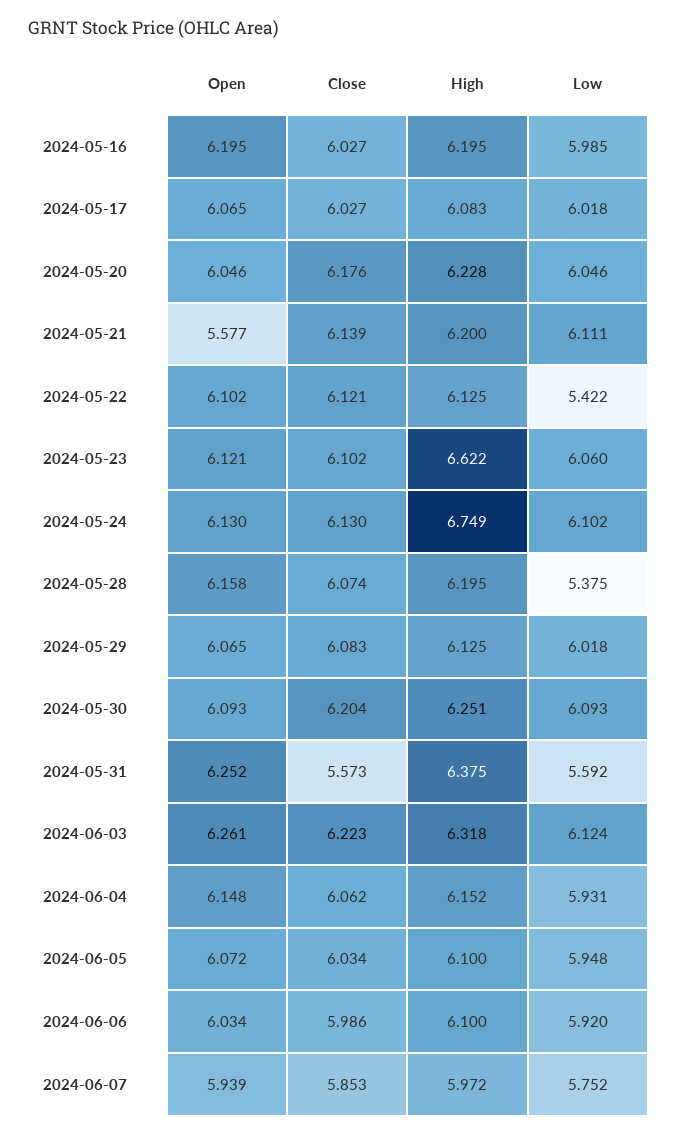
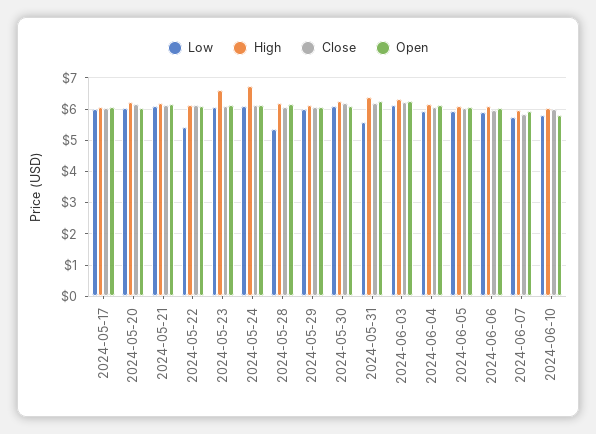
Open, 2024-05-16: 6.195 -> none
Close, 2024-05-16: 6.027 -> none
High, 2024-05-16: 6.195 -> none
Low, 2024-05-16: 5.985 -> none
Open, 2024-05-21: 5.577 -> 6.2
Close, 2024-05-31: 5.573 -> 6.2
Low, 2024-06-10: none -> 5.8
High, 2024-06-10: none -> 6
Close, 2024-06-10: none -> 6
Open, 2024-06-10: none -> 5.8

